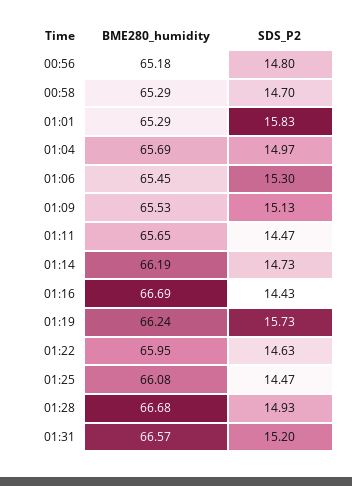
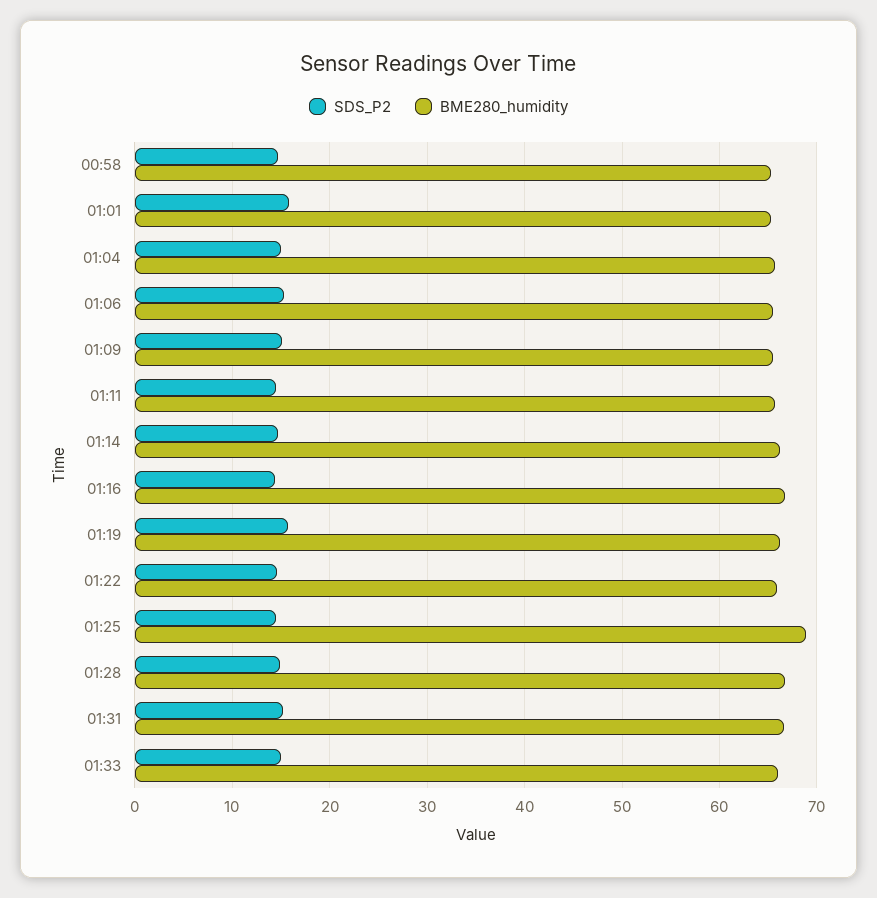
BME280_humidity, 00:56: 65.18 -> none
SDS_P2, 00:56: 14.8 -> none
BME280_humidity, 01:25: 66.08 -> 69
SDS_P2, 01:33: none -> 15
BME280_humidity, 01:33: none -> 66

